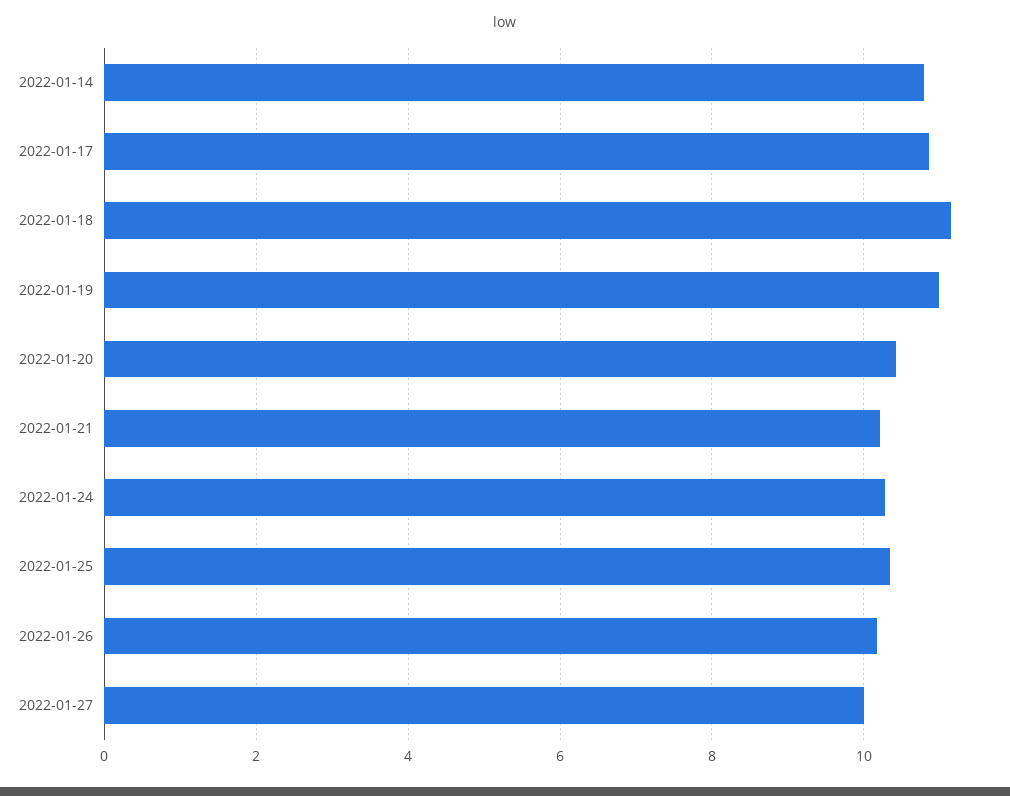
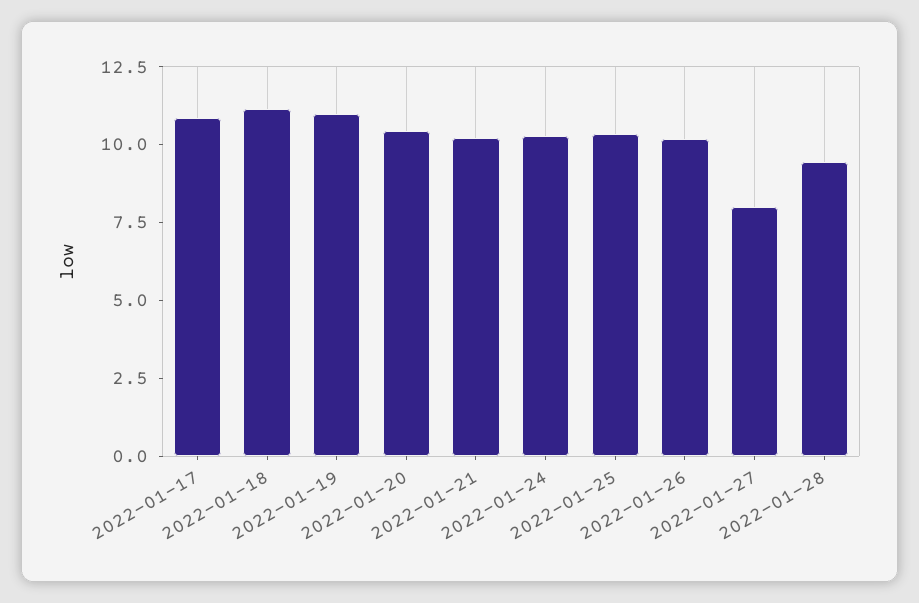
2022-01-14: 10.8 -> none
2022-01-27: 10 -> 8
2022-01-28: none -> 9.5

